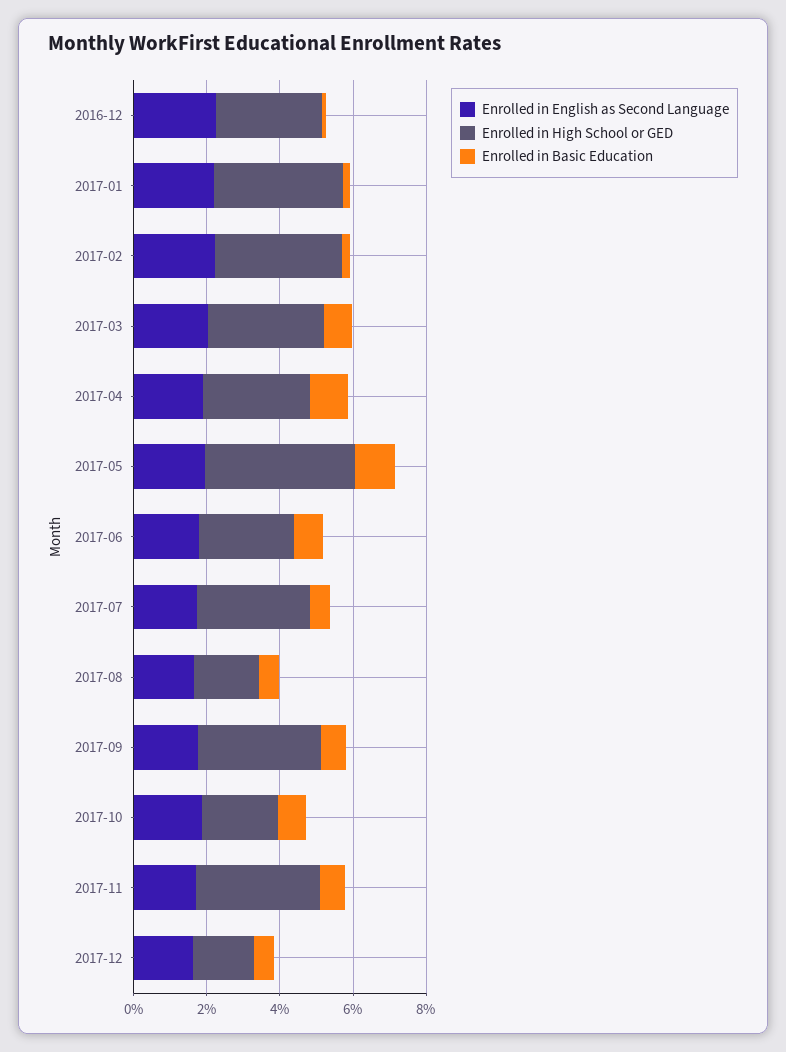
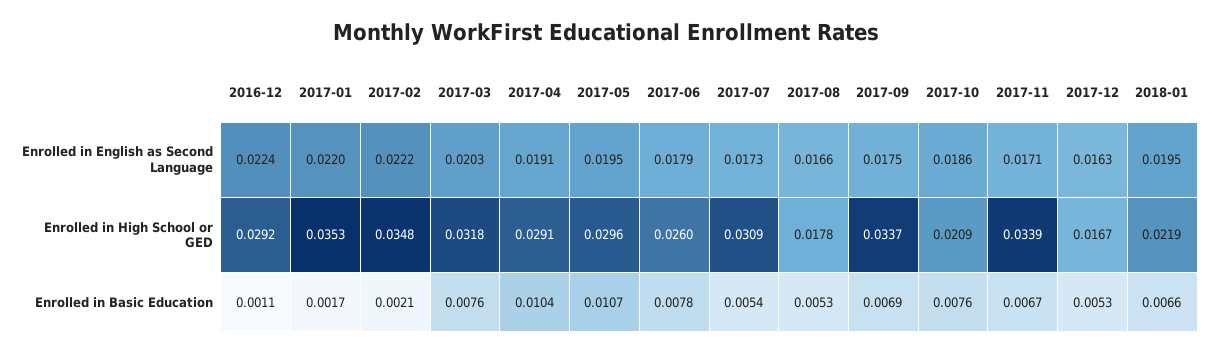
Enrolled in High School or GED, 2017-05: 0.04 -> 0.0296
Enrolled in English as Second Language, 2018-01: none -> 0.0195
Enrolled in High School or GED, 2018-01: none -> 0.0219
Enrolled in Basic Education, 2018-01: none -> 0.0066

